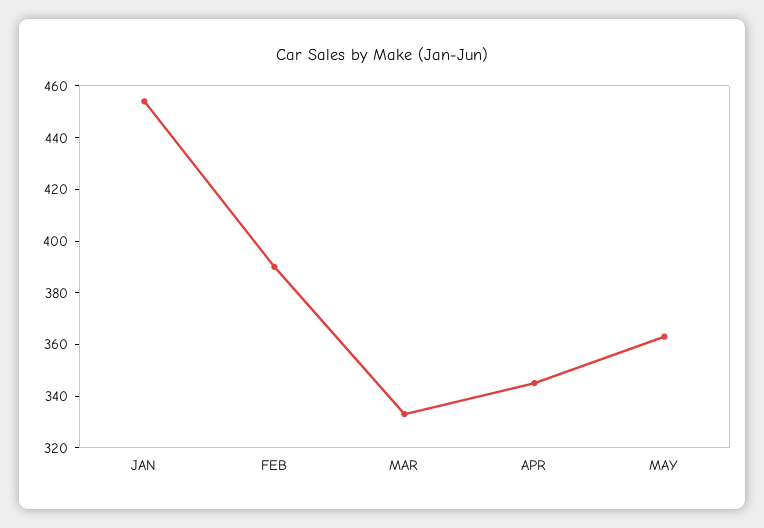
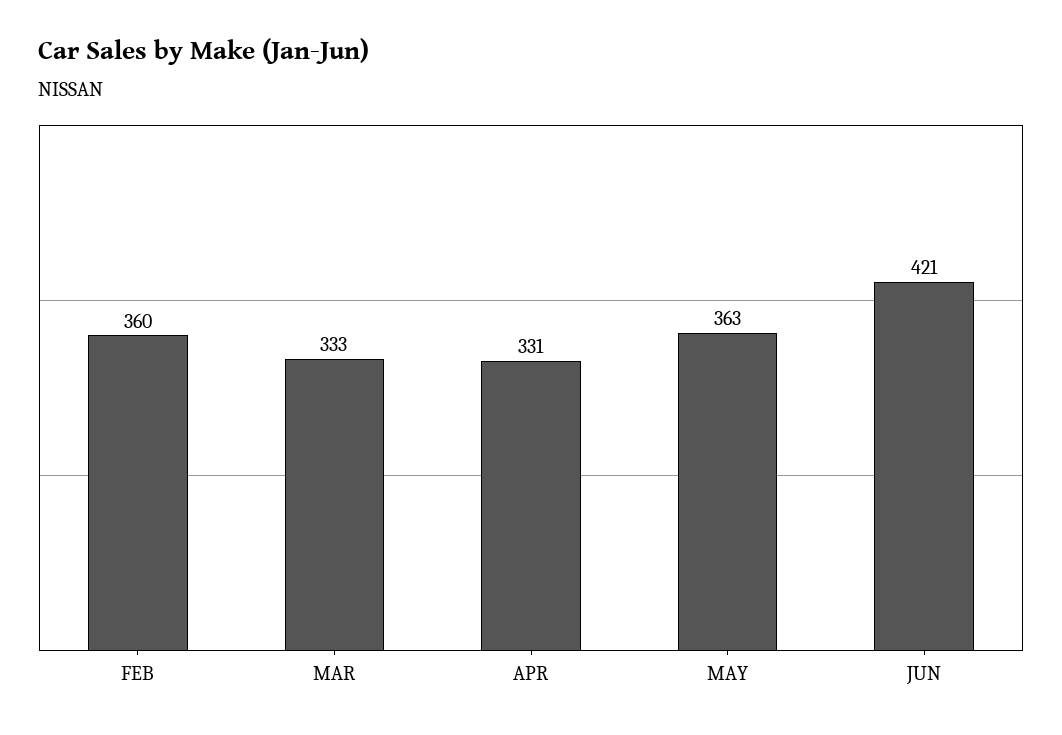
JAN: 455 -> none
FEB: 390 -> 360
APR: 345 -> 331
JUN: none -> 421

